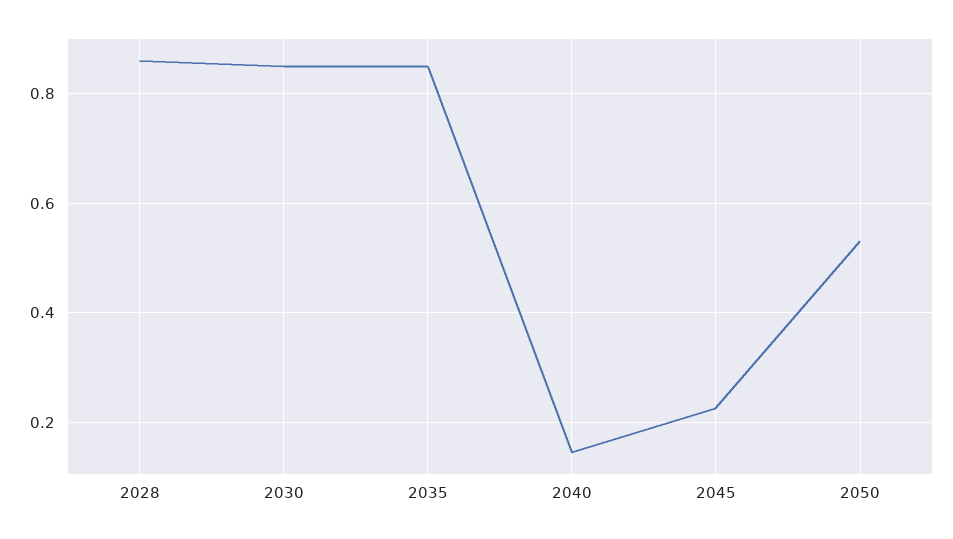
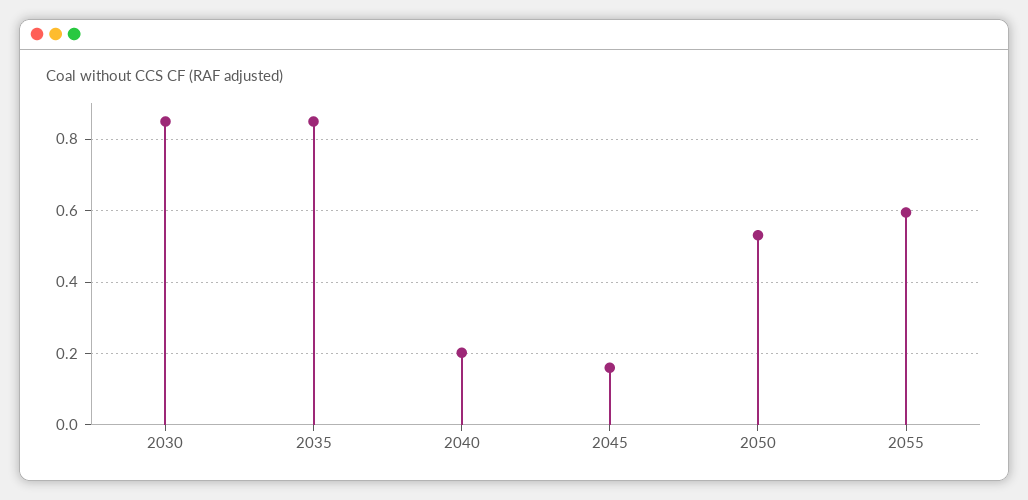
2028: 0.86 -> none
2040: 0.14 -> 0.2
2045: 0.22 -> 0.16
2055: none -> 0.6

